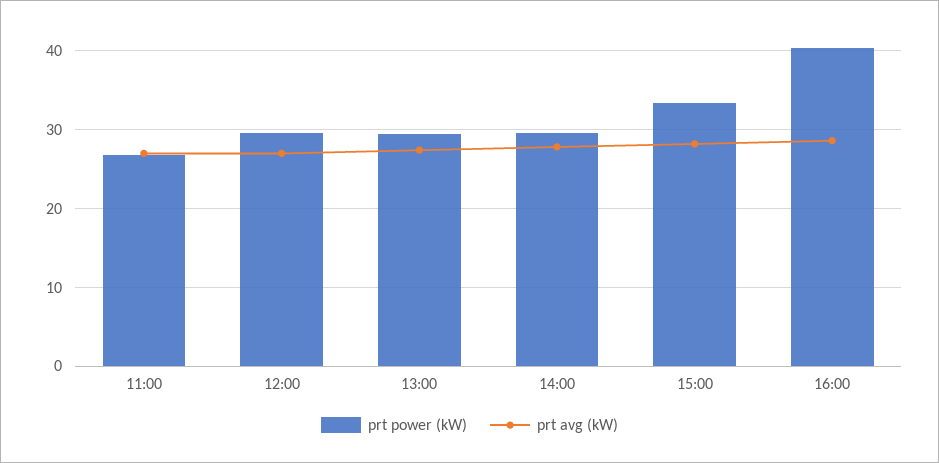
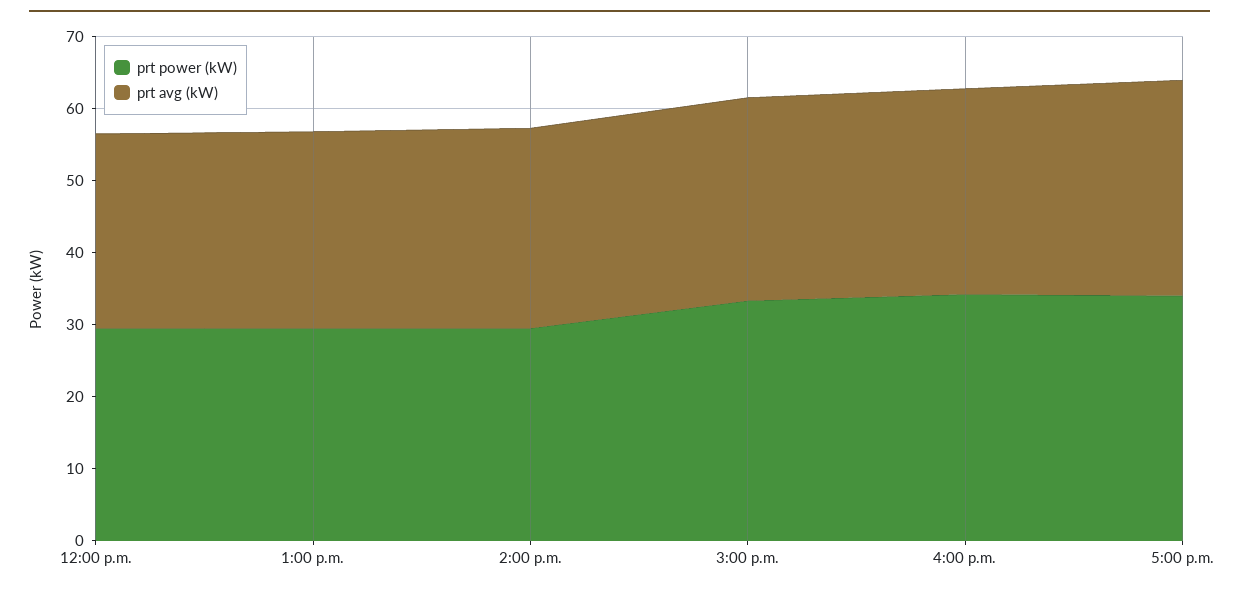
prt power (kW), 11:00: 27 -> none
prt avg (kW), 11:00: 27 -> none
prt power (kW), 16:00: 40 -> 34
prt power (kW), 5:00 p.m.: none -> 34
prt avg (kW), 5:00 p.m.: none -> 30

